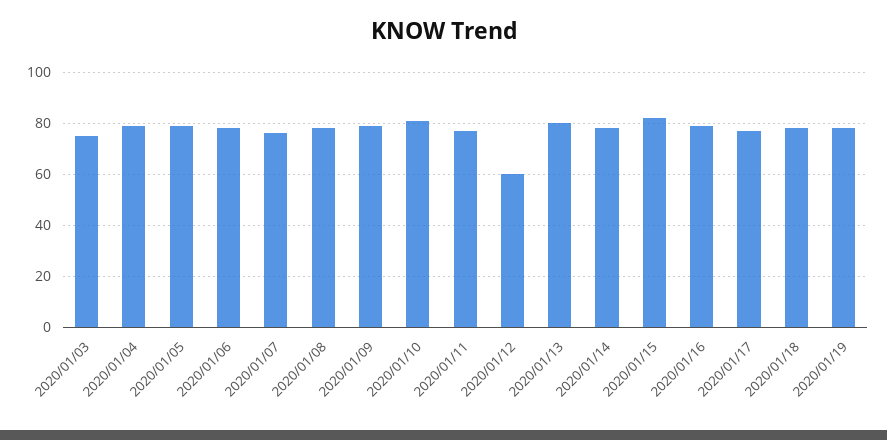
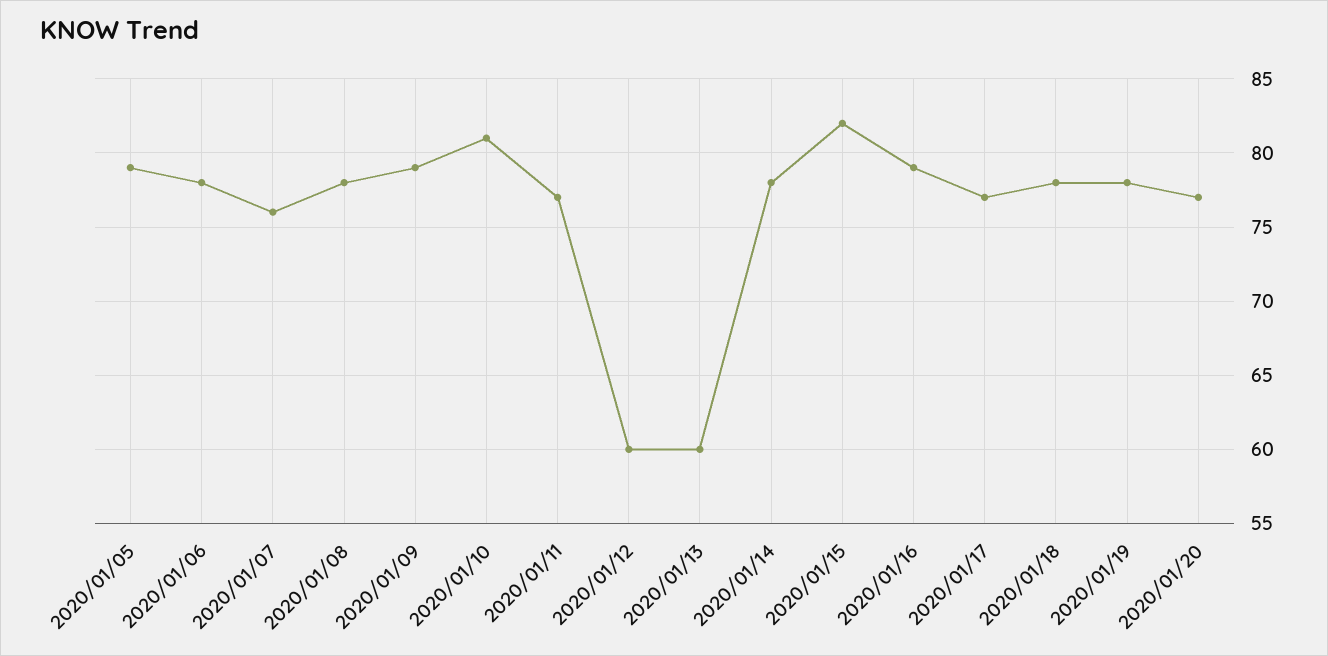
2020/01/03: 75 -> none
2020/01/04: 80 -> none
2020/01/13: 80 -> 60
2020/01/20: none -> 77

